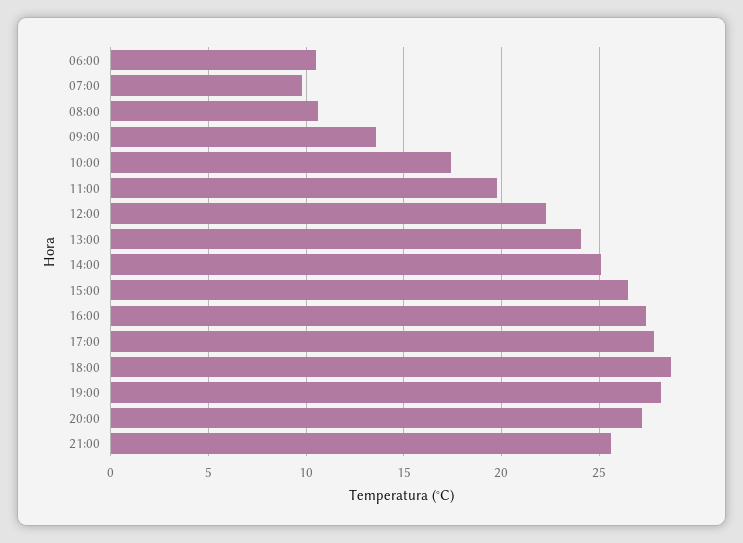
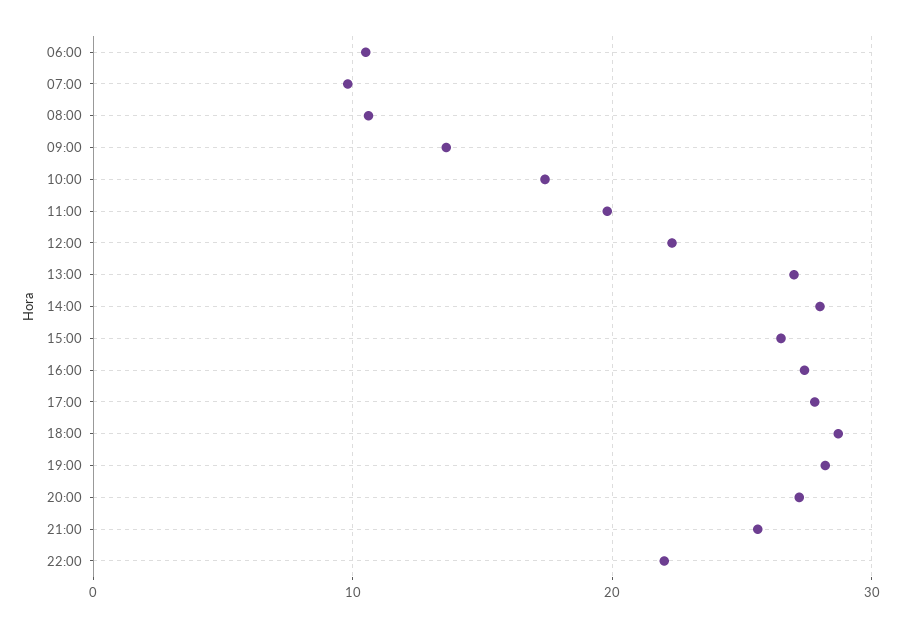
13:00: 24 -> 27
14:00: 25 -> 28
22:00: none -> 22

